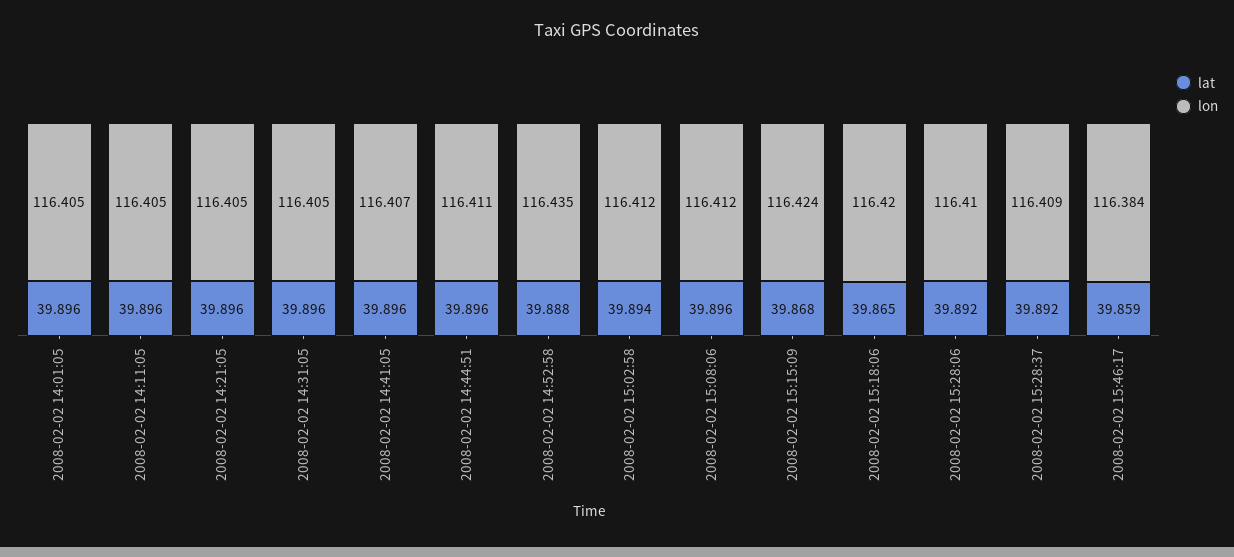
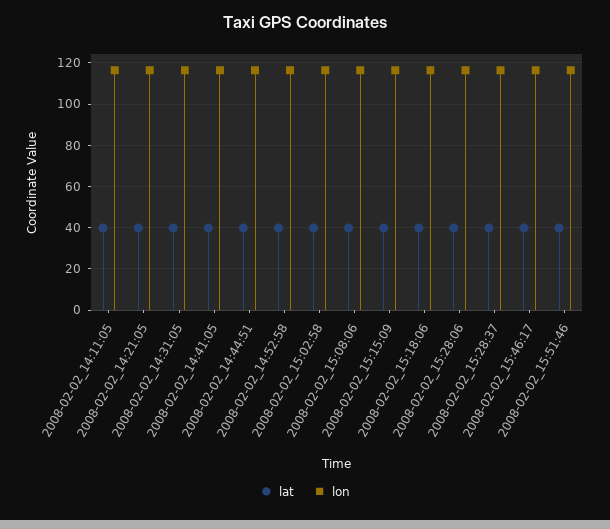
lat, 2008-02-02 14:01:05: 39.896 -> none
lon, 2008-02-02 14:01:05: 116.405 -> none
lat, 2008-02-02_15:51:46: none -> 40
lon, 2008-02-02_15:51:46: none -> 115

